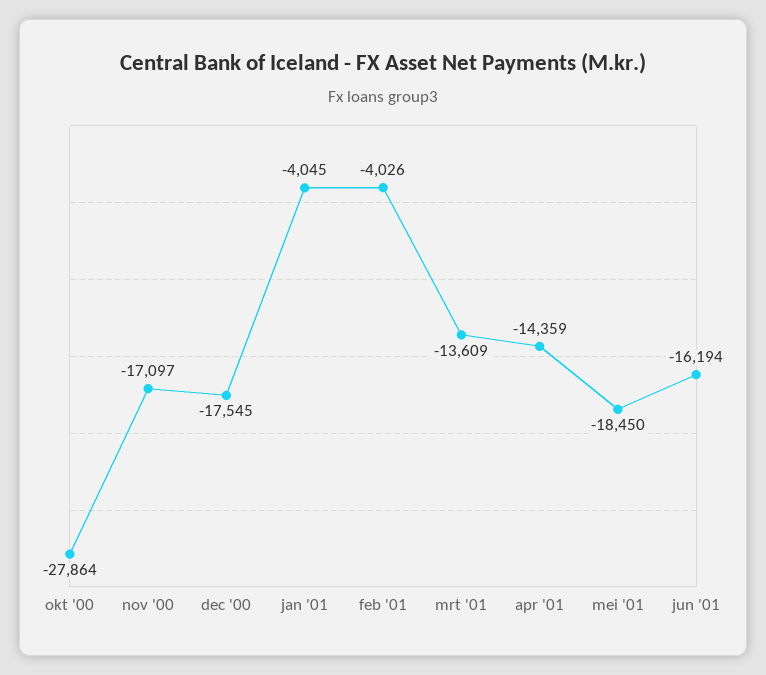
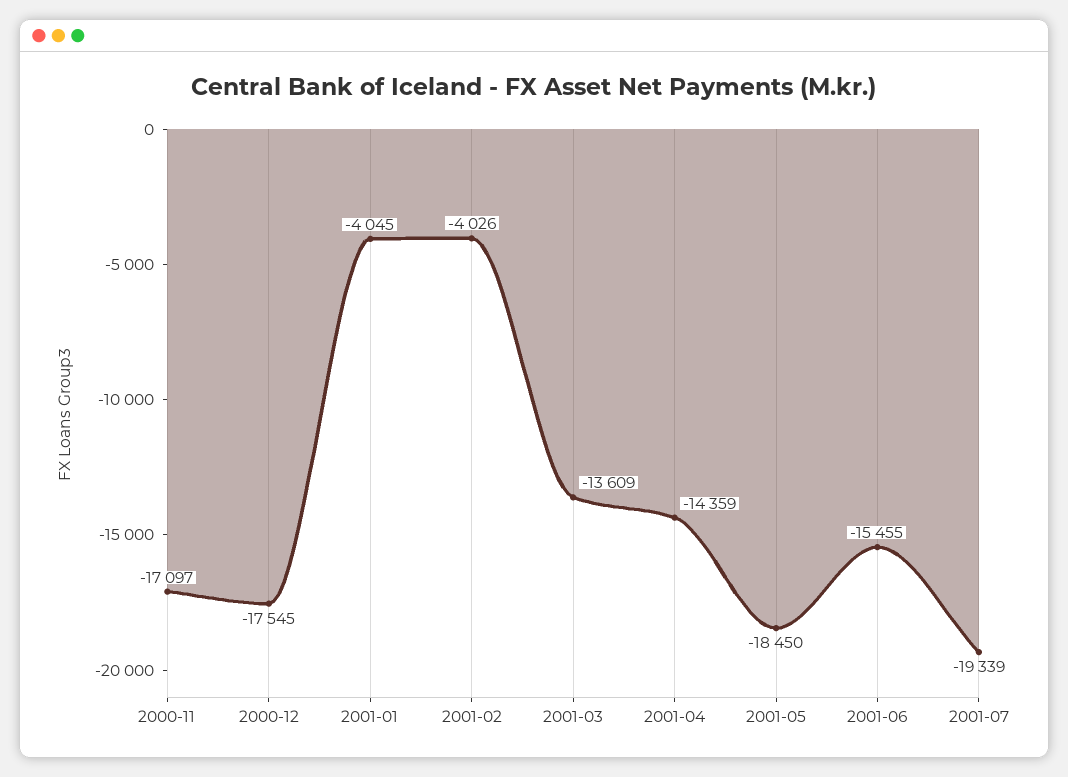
okt '00: -27864 -> none
jun '01: -16194 -> -15455
2001-07: none -> -19339

